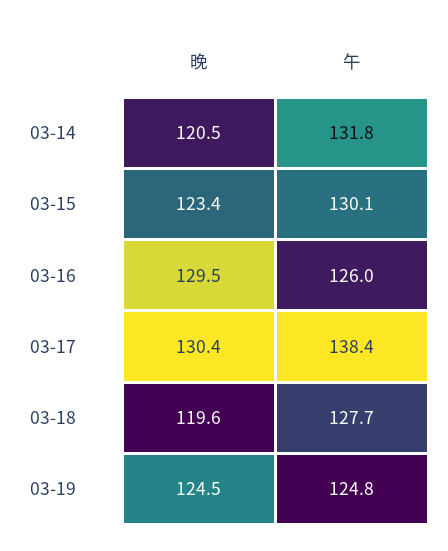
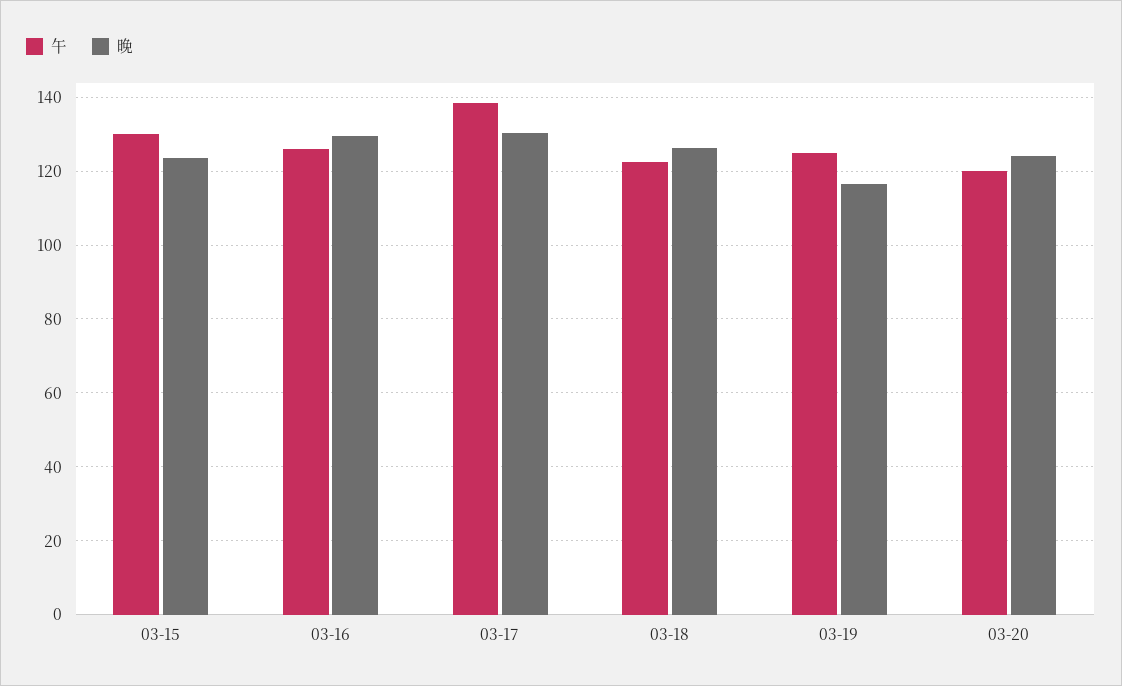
晚, 03-14: 120.5 -> none
午, 03-14: 131.8 -> none
晚, 03-18: 119.6 -> 126
午, 03-18: 127.7 -> 122
晚, 03-19: 124.5 -> 116
午, 03-20: none -> 120
晚, 03-20: none -> 124

